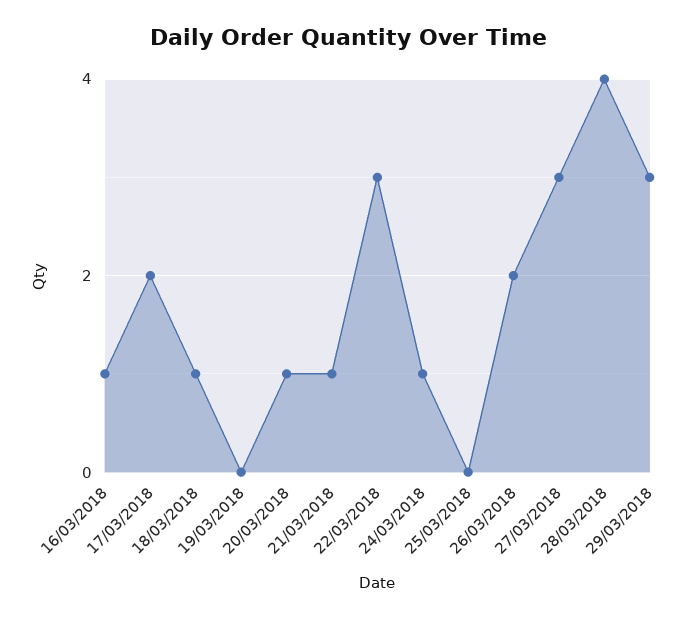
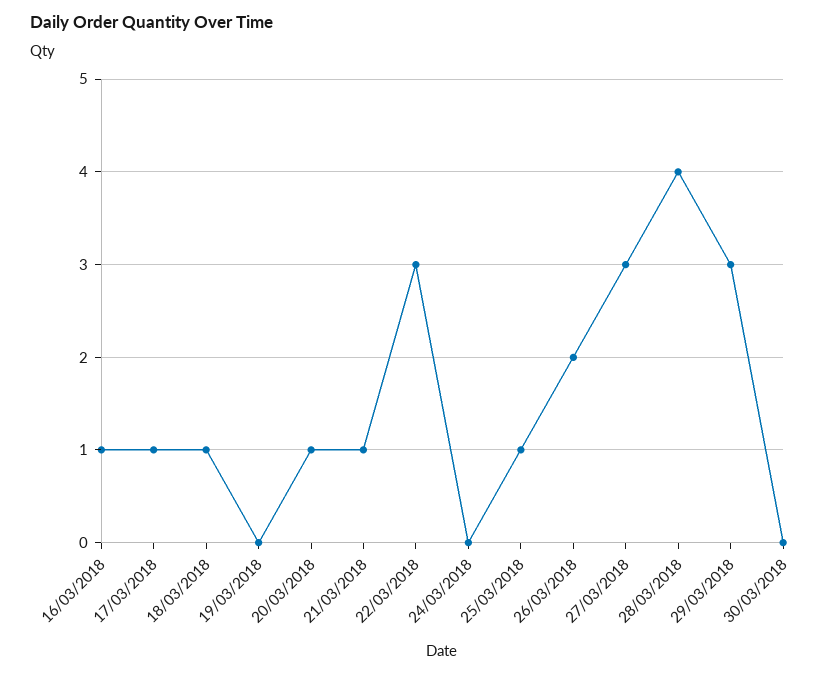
17/03/2018: 2 -> 1
24/03/2018: 1 -> 0
25/03/2018: 0 -> 1
30/03/2018: none -> 0

